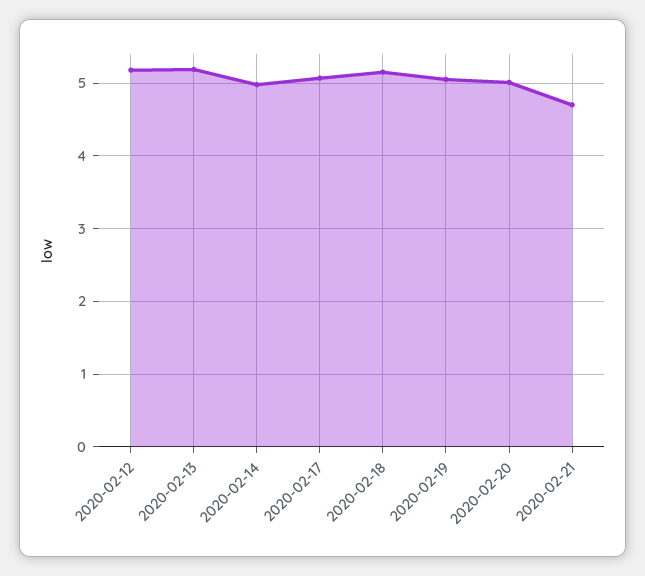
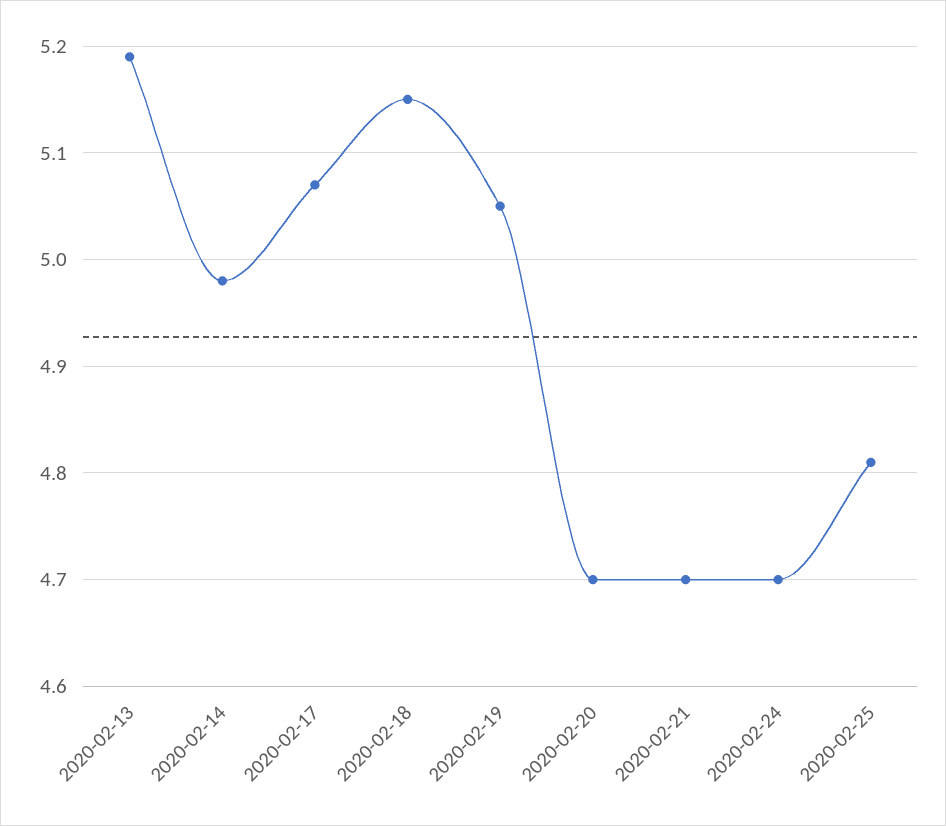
2020-02-12: 5.2 -> none
2020-02-20: 5 -> 4.7
2020-02-24: none -> 4.7
2020-02-25: none -> 4.81

